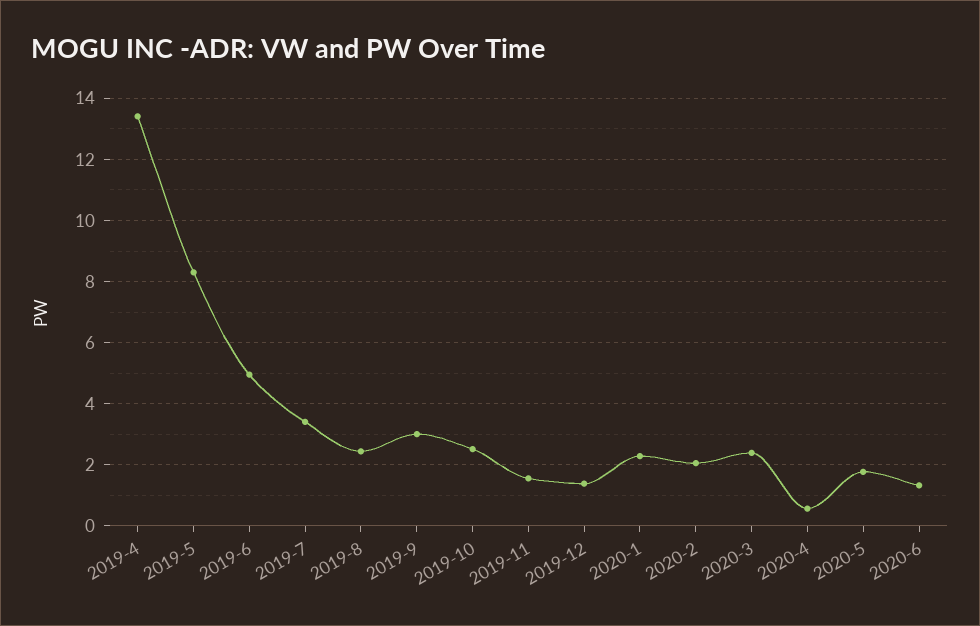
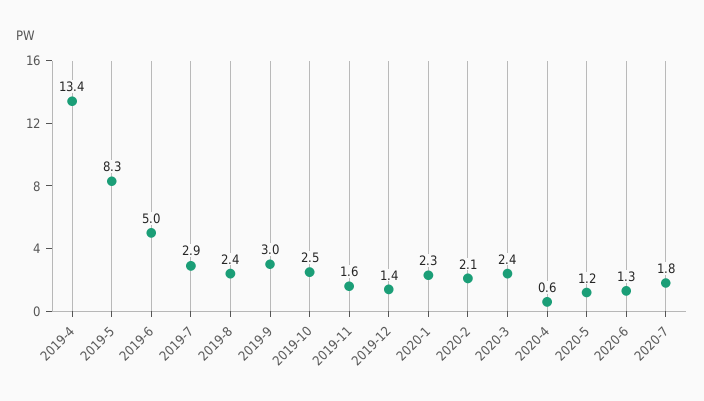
2019-7: 3.4 -> 2.9
2020-5: 1.8 -> 1.2
2020-7: none -> 1.8

